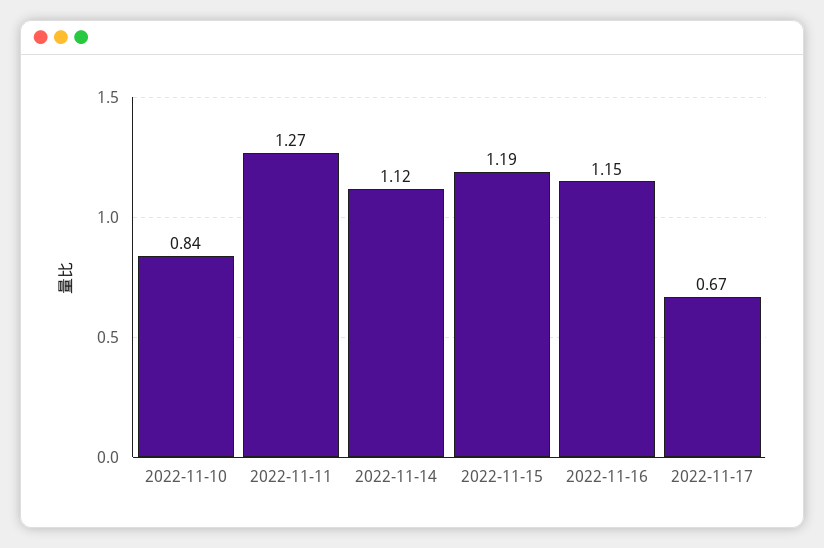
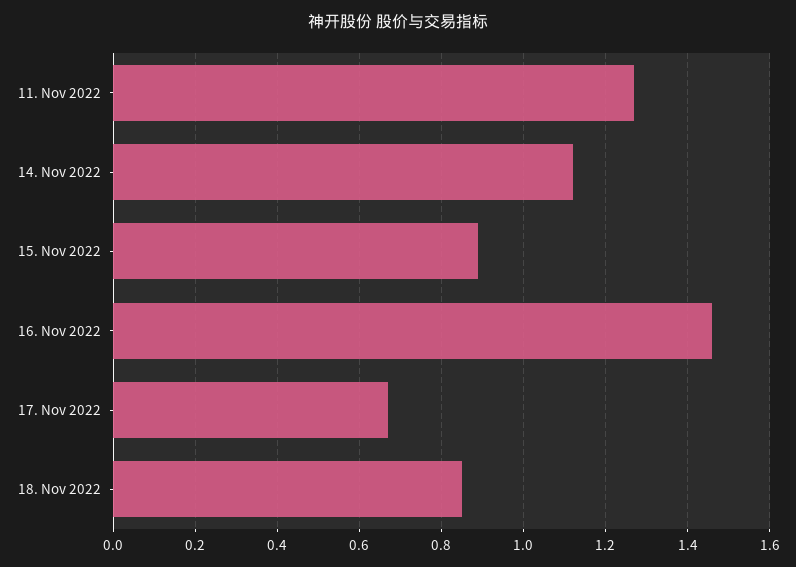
2022-11-10: 0.84 -> none
2022-11-15: 1.19 -> 0.9
2022-11-16: 1.15 -> 1.45
18. Nov 2022: none -> 0.85

